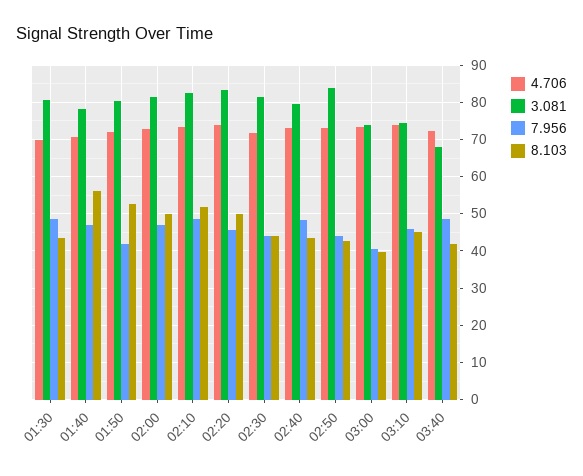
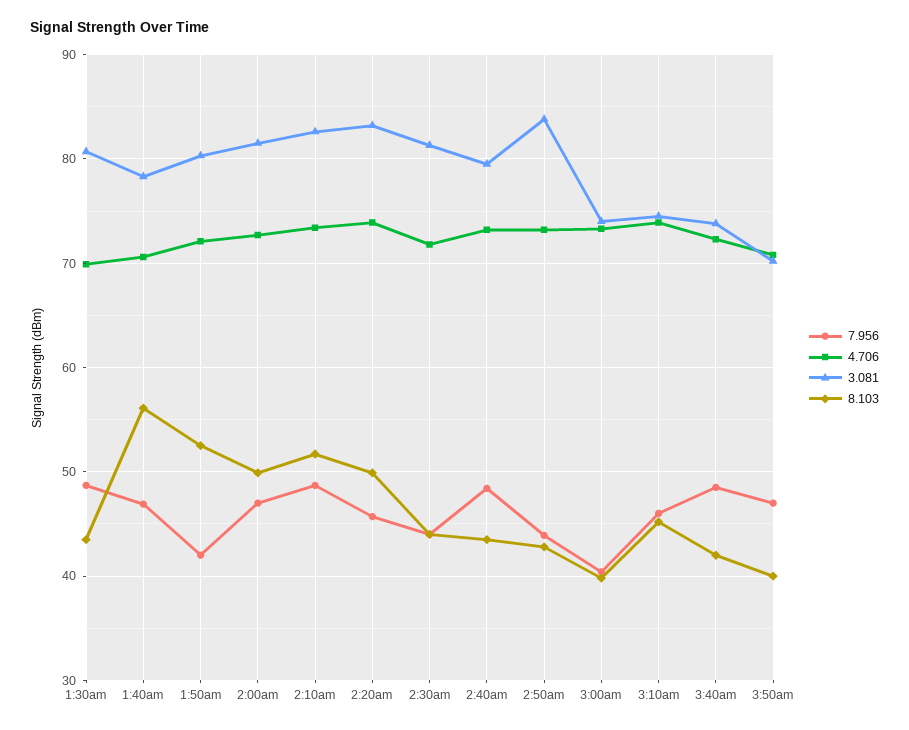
3.081, 03:40: 68 -> 74
7.956, 3:50am: none -> 47
4.706, 3:50am: none -> 71
3.081, 3:50am: none -> 70
8.103, 3:50am: none -> 40

